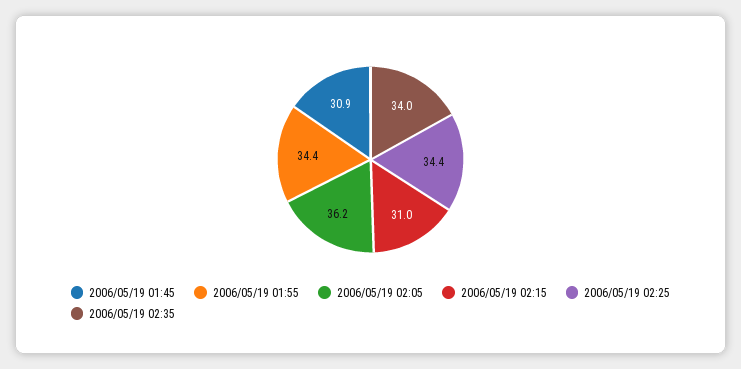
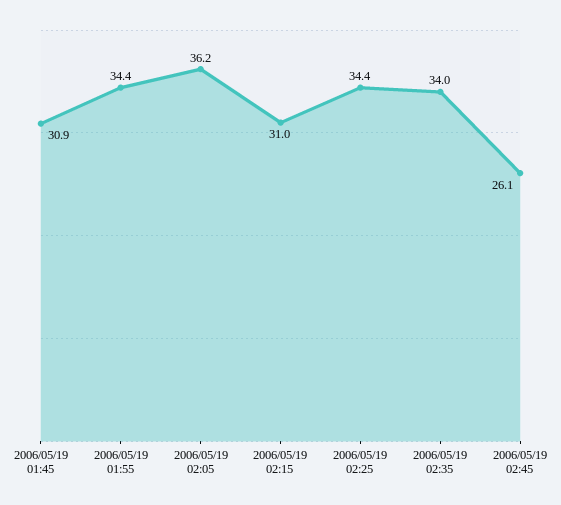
2006/05/19 02:45: none -> 26.1

